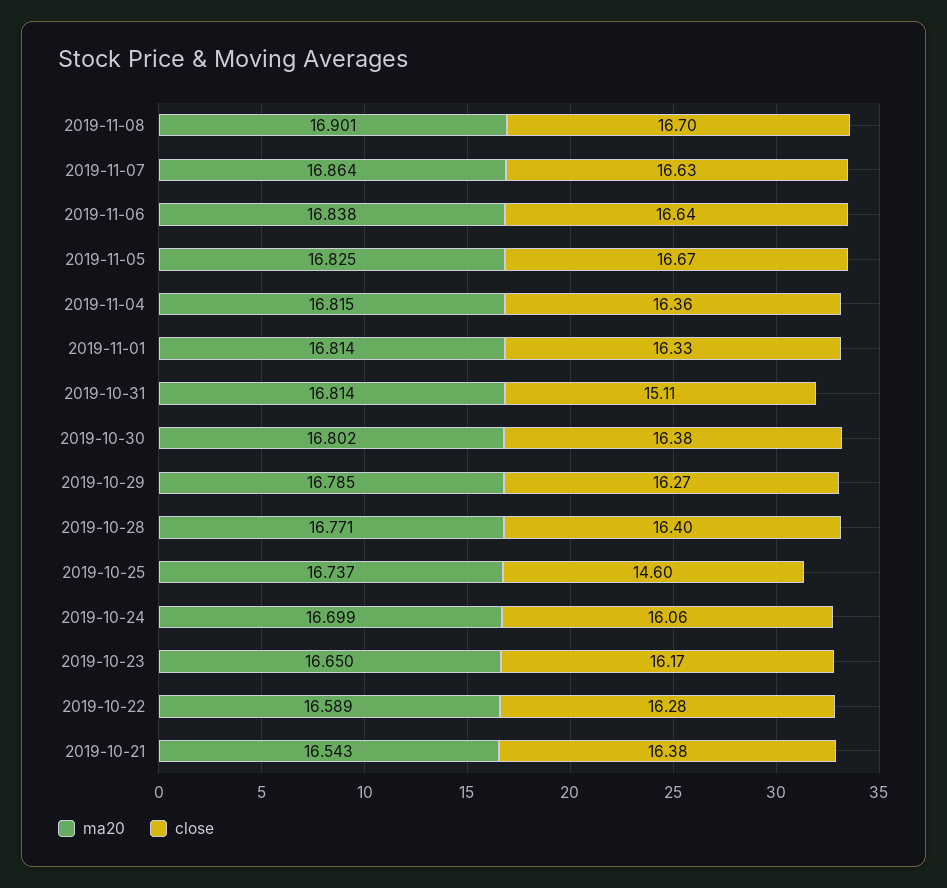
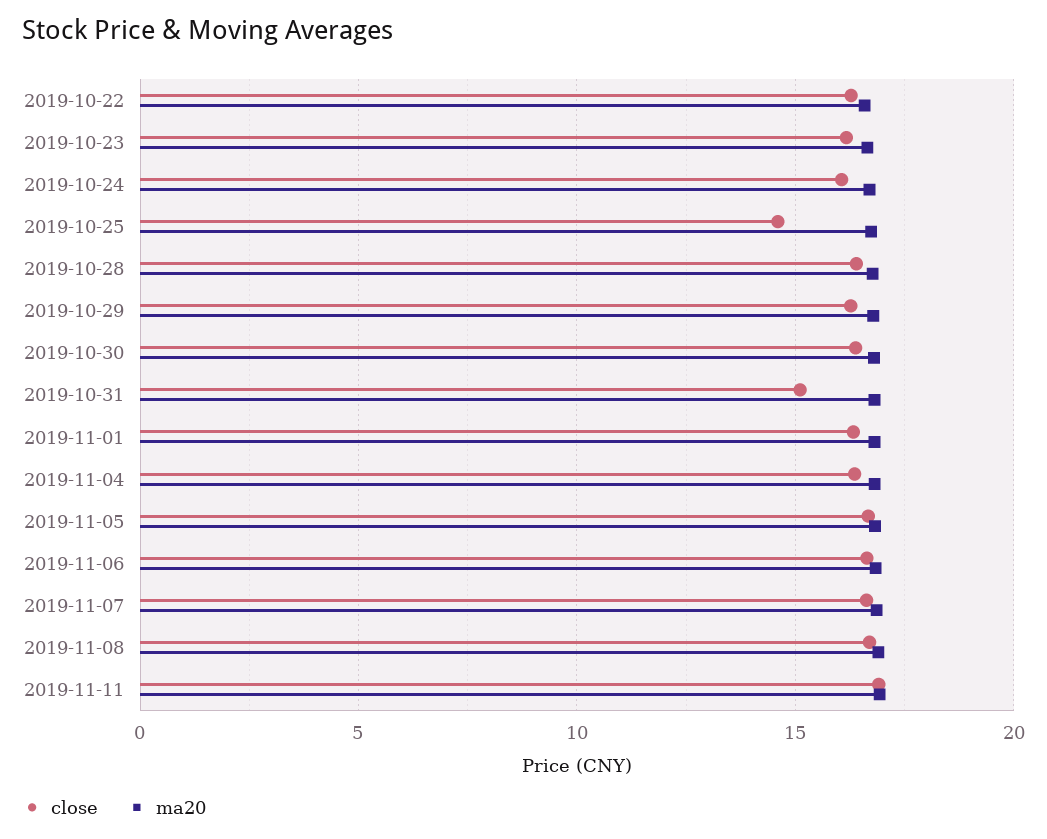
ma20, 2019-10-21: 16.543 -> none
close, 2019-10-21: 16.38 -> none
close, 2019-11-11: none -> 17
ma20, 2019-11-11: none -> 17

